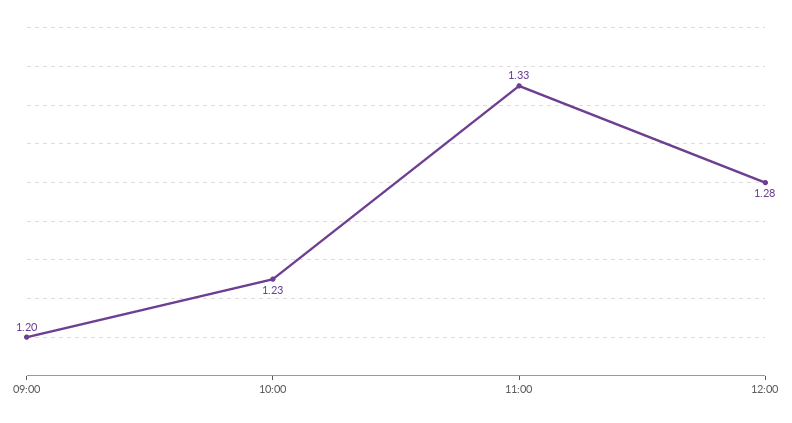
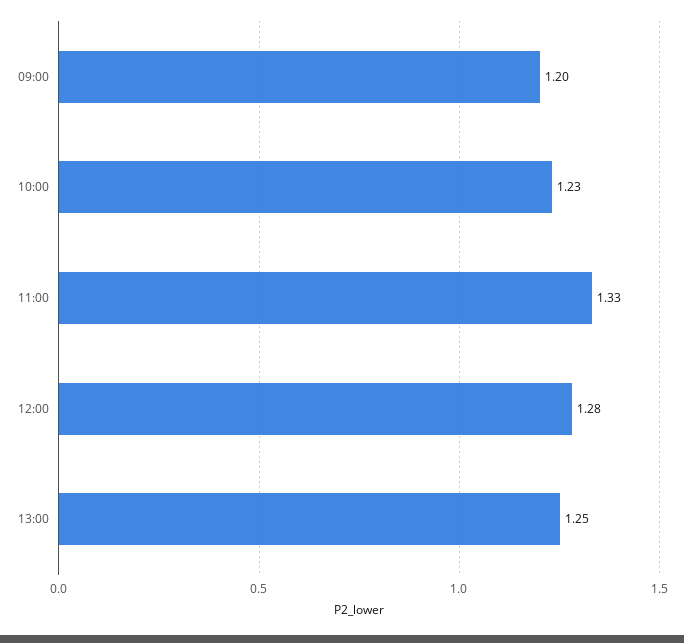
13:00: none -> 1.25

